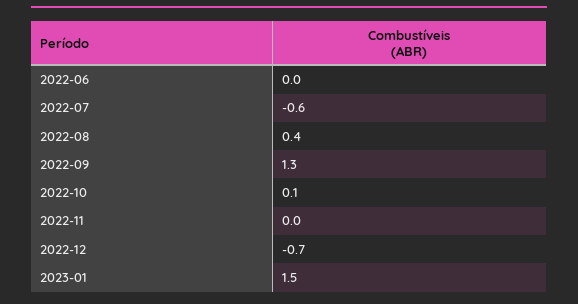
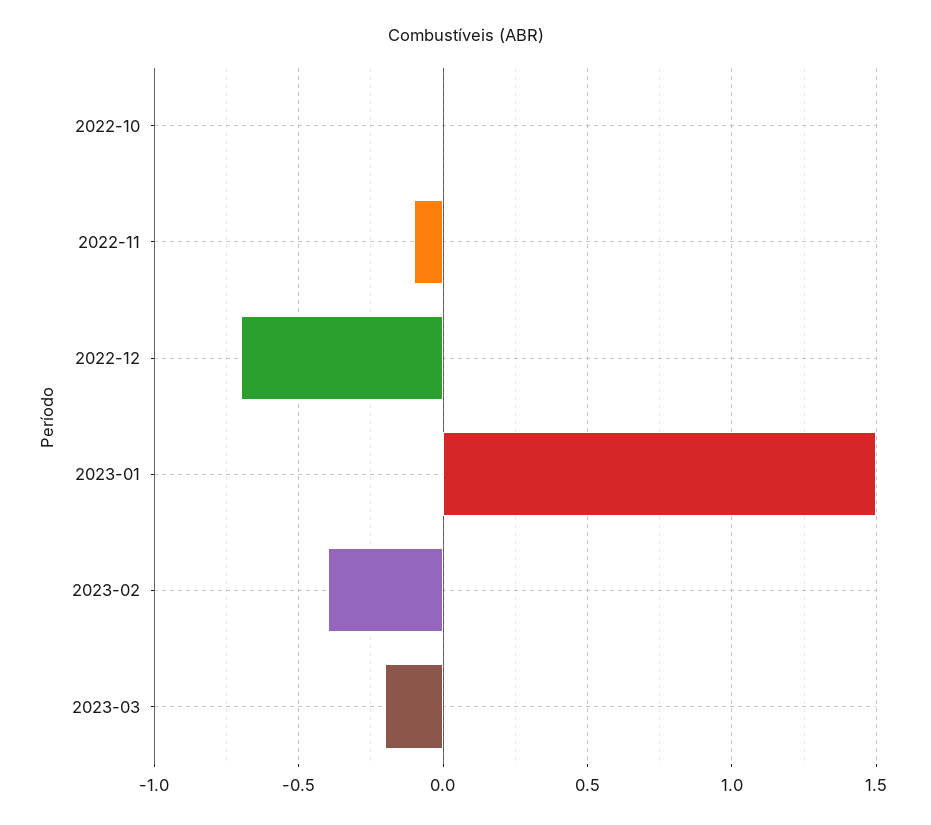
2022-06: 0 -> none
2022-07: -0.6 -> none
2022-08: 0.4 -> none
2022-09: 1.3 -> none
2022-10: 0.1 -> 0
2022-11: 0 -> -0.1
2023-02: none -> -0.4
2023-03: none -> -0.2

